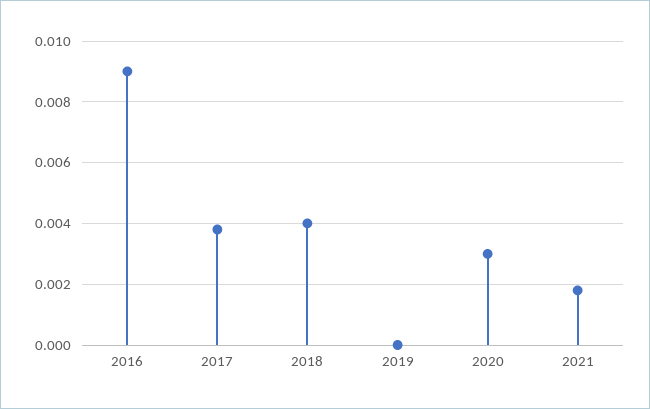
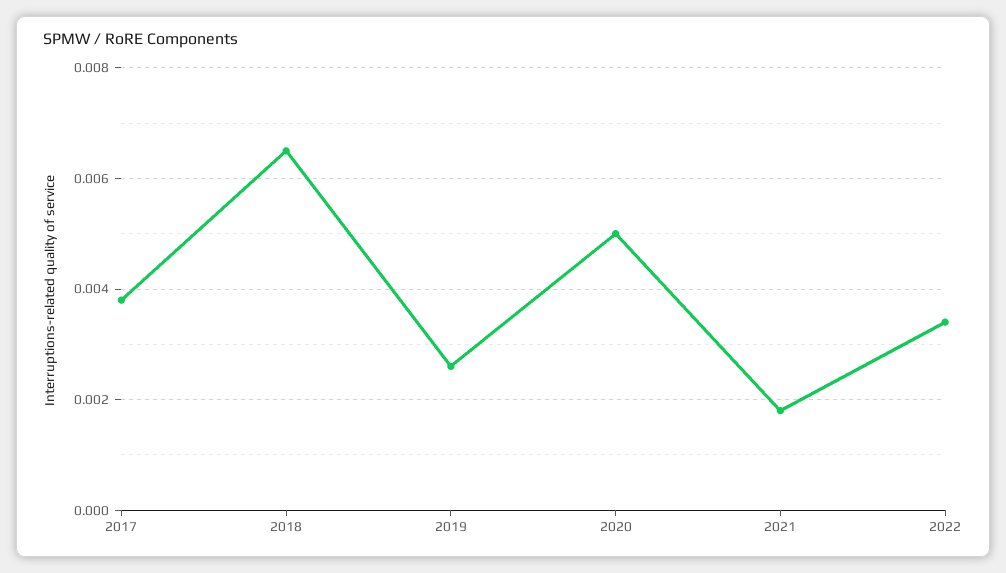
2016: 0.009 -> none
2018: 0.004 -> 0.0065
2019: 0 -> 0.0025
2020: 0.003 -> 0.005
2022: none -> 0.0035

